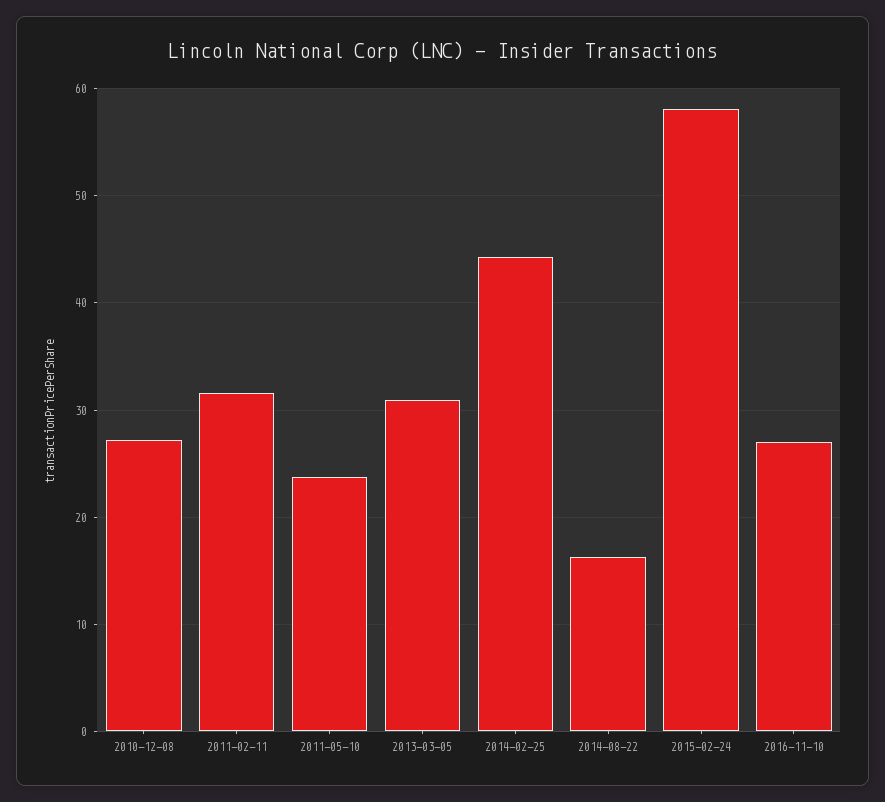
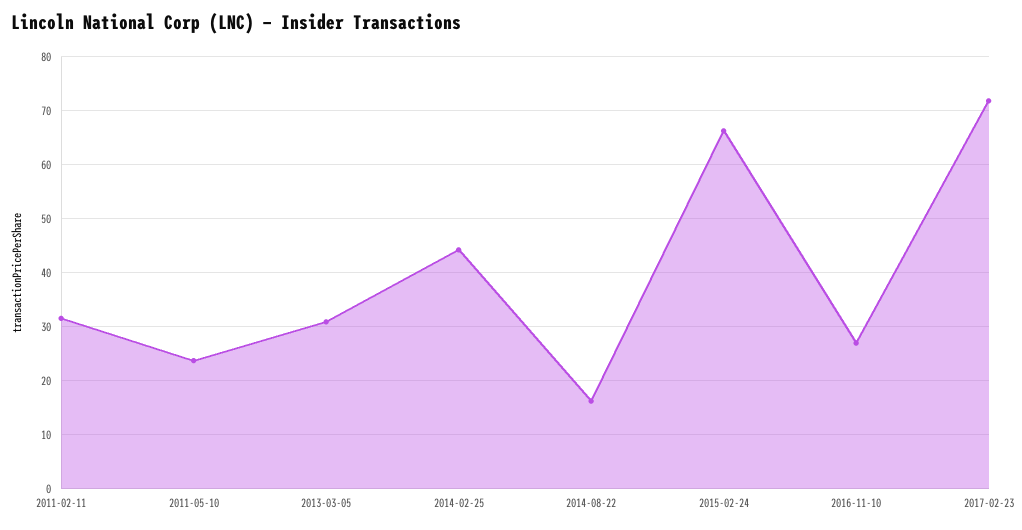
2010-12-08: 27 -> none
2015-02-24: 58 -> 66
2017-02-23: none -> 72

